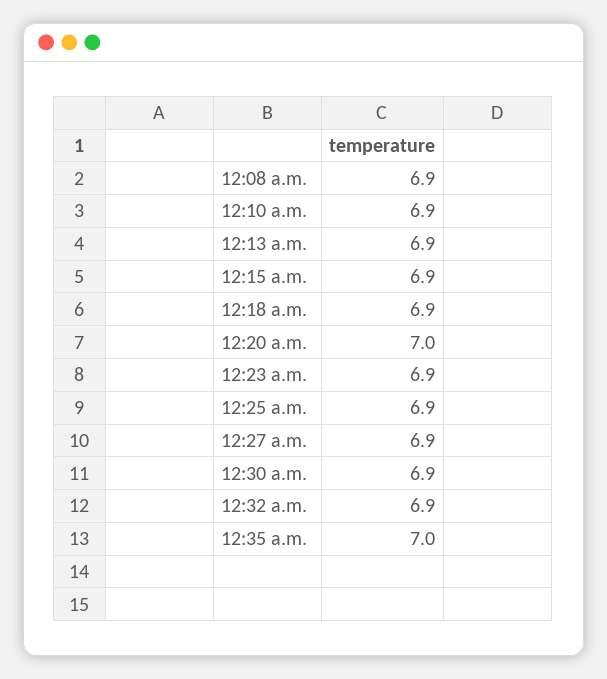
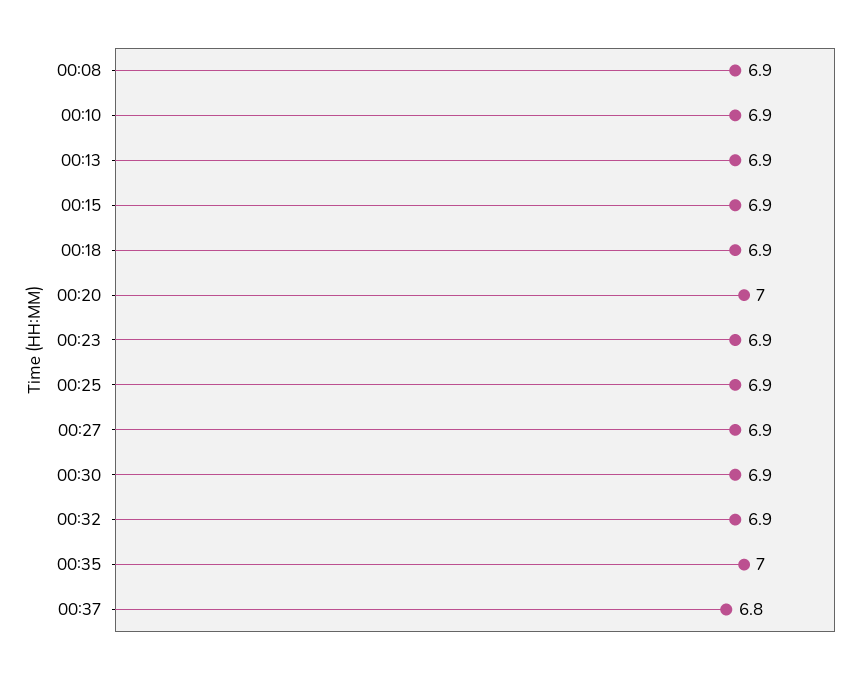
00:37: none -> 6.8

